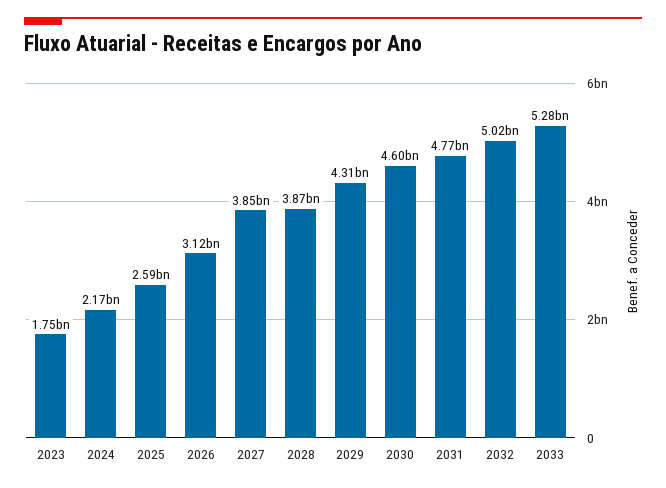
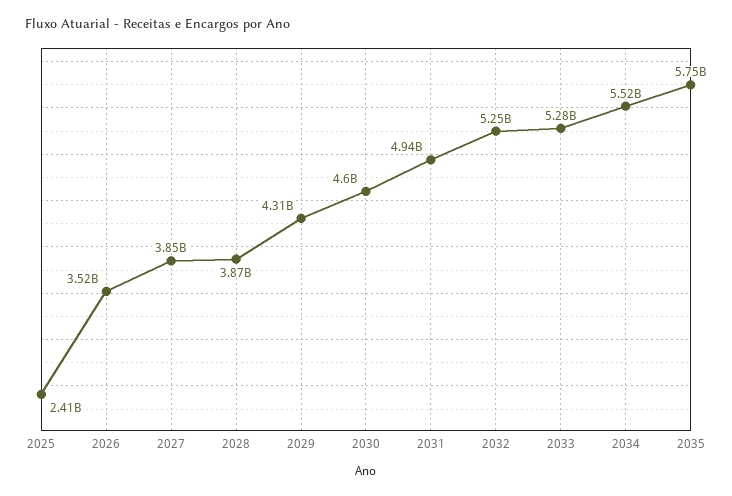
2023: 1750000000 -> none
2024: 2170000000 -> none
2025: 2590000000 -> 2410000000
2026: 3120000000 -> 3520000000
2031: 4770000000 -> 4940000000
2032: 5020000000 -> 5250000000
2034: none -> 5520000000
2035: none -> 5750000000

